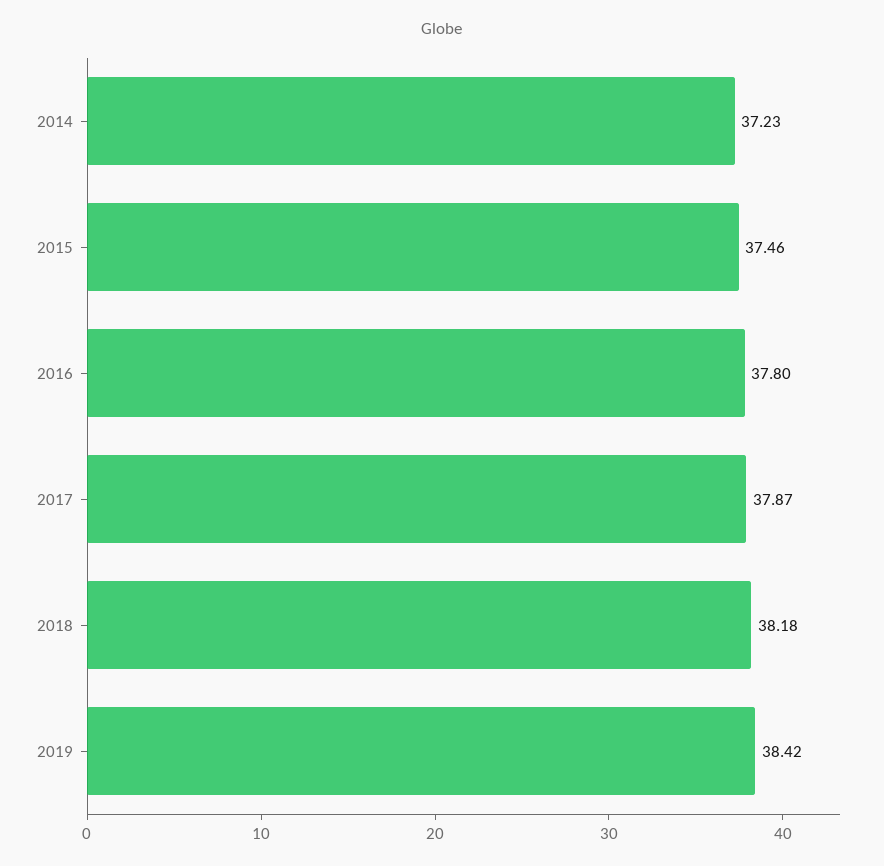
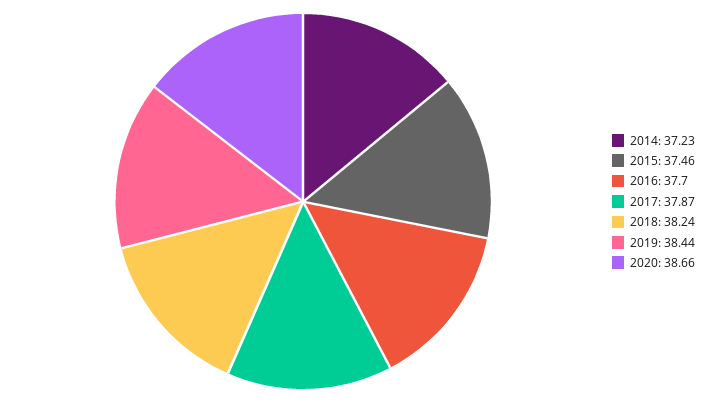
2016: 37.8 -> 37.7
2018: 38.18 -> 38.24
2019: 38.42 -> 38.44
2020: none -> 38.66

